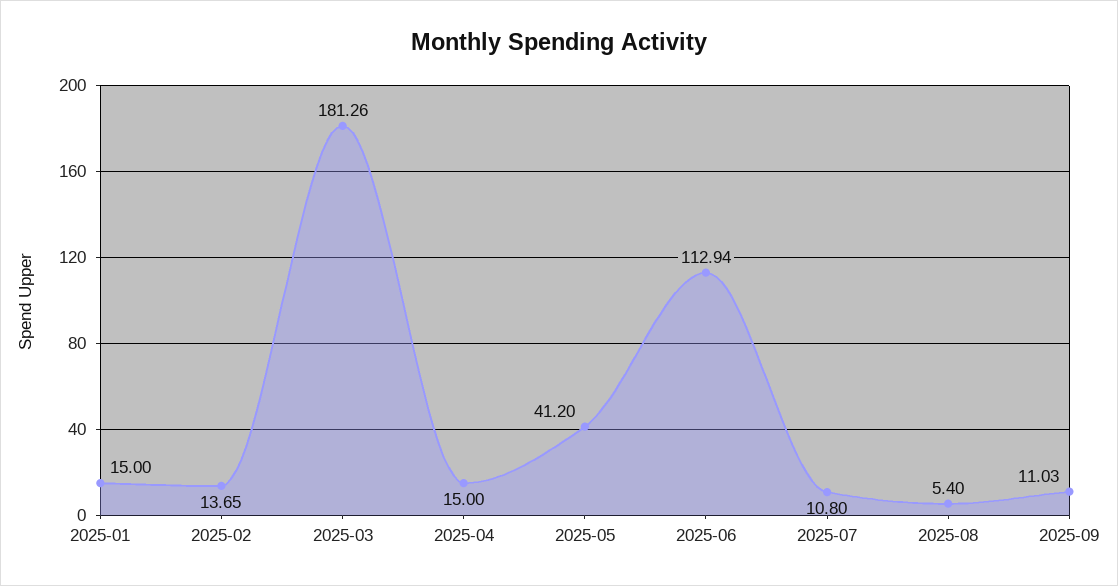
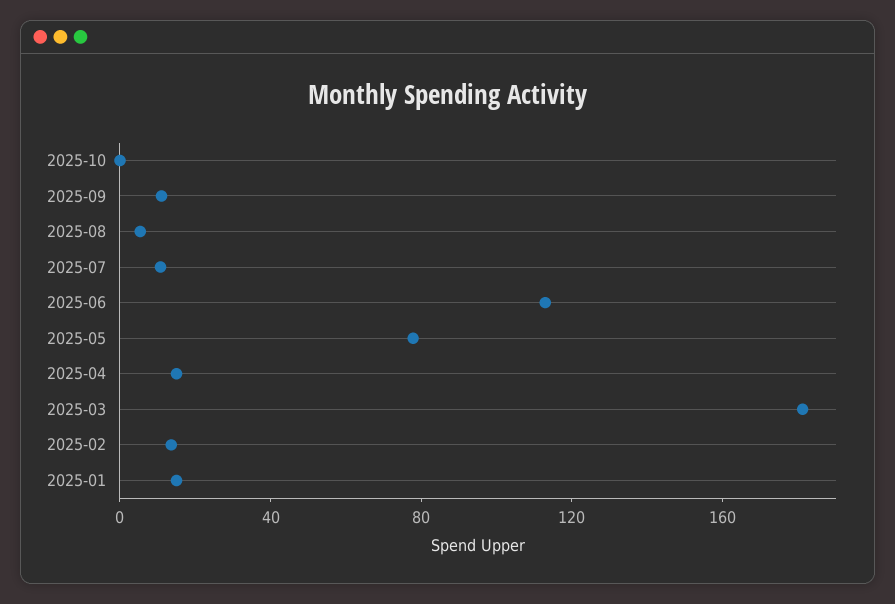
2025-05: 41.2 -> 80
2025-10: none -> 0

